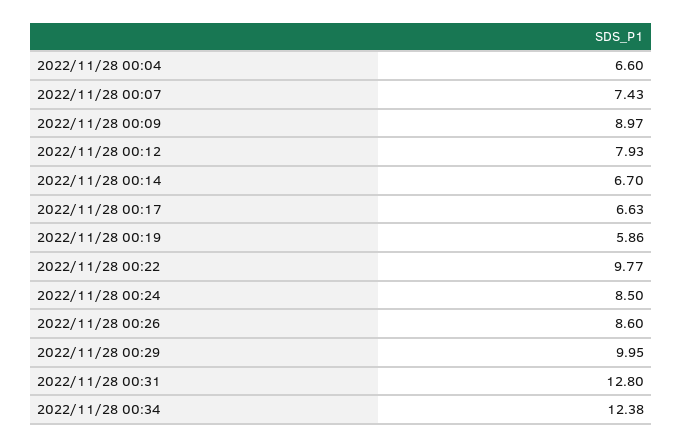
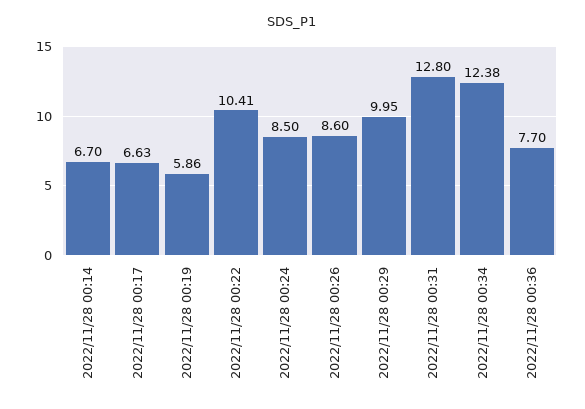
2022/11/28 00:04: 6.6 -> none
2022/11/28 00:07: 7.43 -> none
2022/11/28 00:09: 8.97 -> none
2022/11/28 00:12: 7.93 -> none
2022/11/28 00:22: 9.77 -> 10.41
2022/11/28 00:36: none -> 7.7

